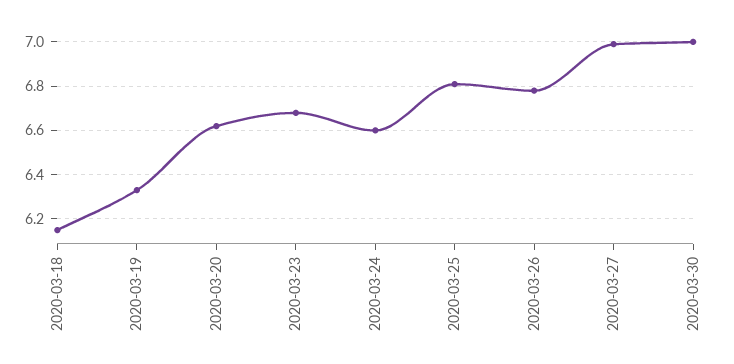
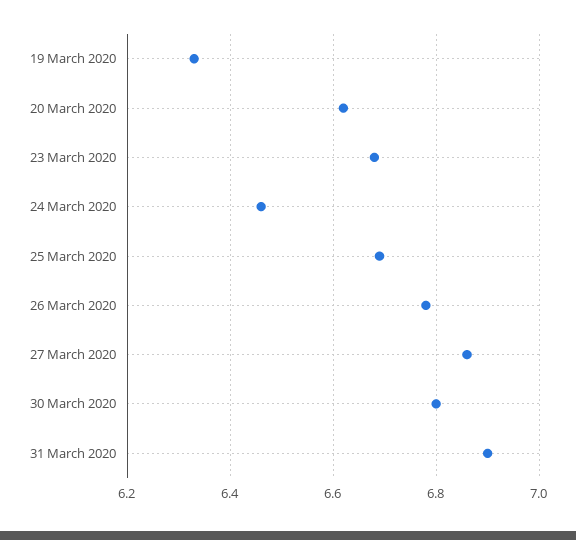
2020-03-18: 6.15 -> none
2020-03-24: 6.6 -> 6.45
2020-03-25: 6.8 -> 6.7
2020-03-27: 7 -> 6.85
2020-03-30: 7 -> 6.8
31 March 2020: none -> 6.9

